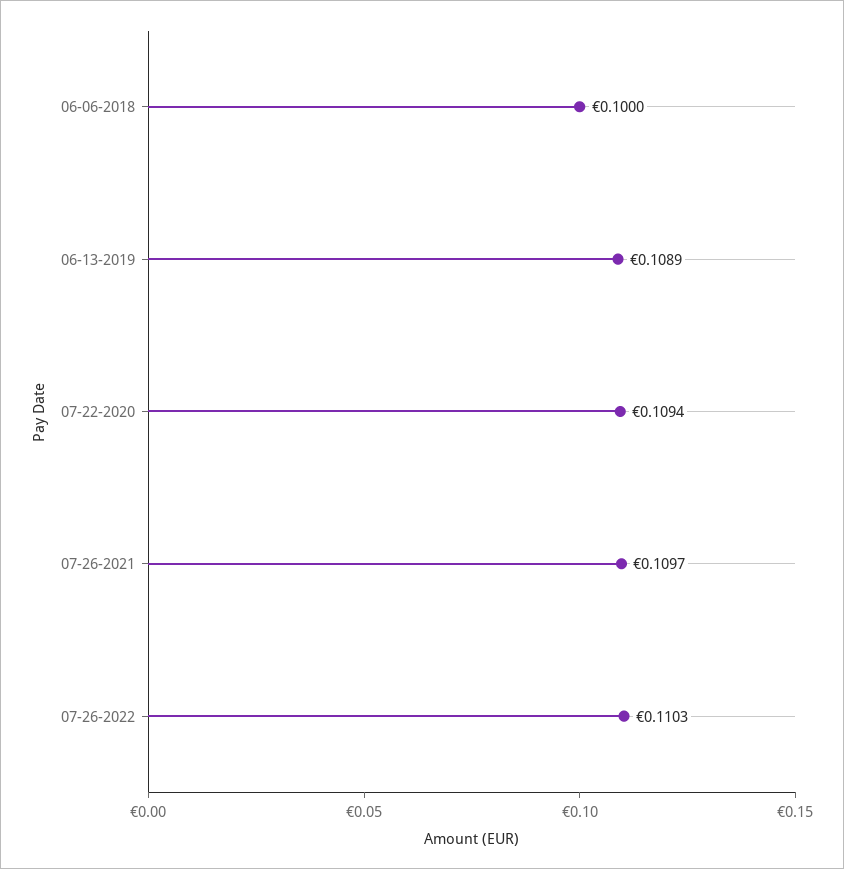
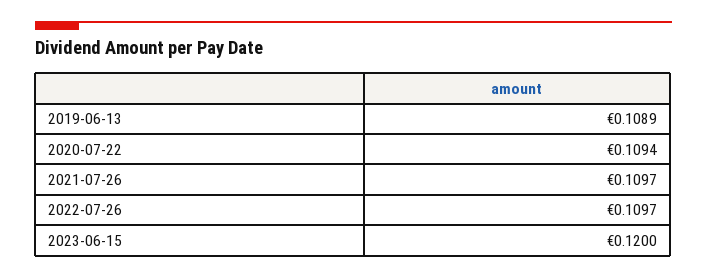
06-06-2018: 0.1 -> none
07-26-2022: 0.1103 -> 0.1097
2023-06-15: none -> 0.12

